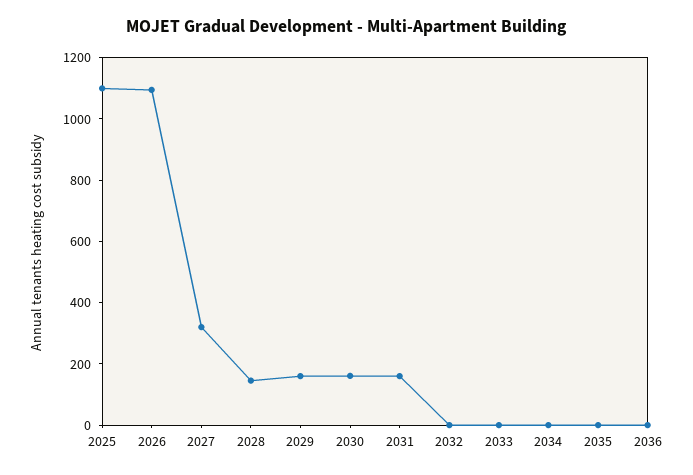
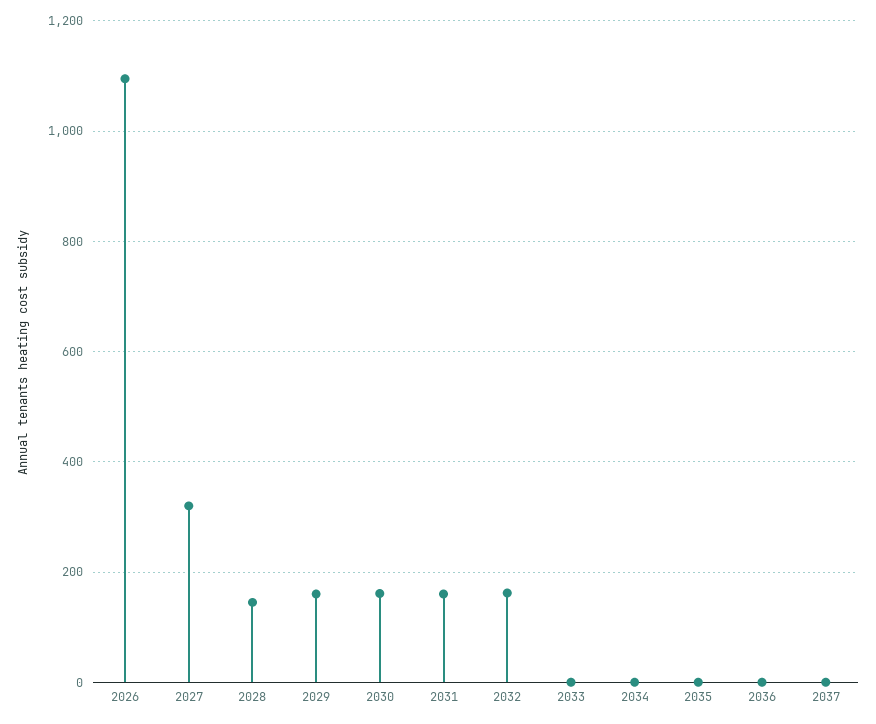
2025: 1100 -> none
2032: 0 -> 160
2037: none -> 0

